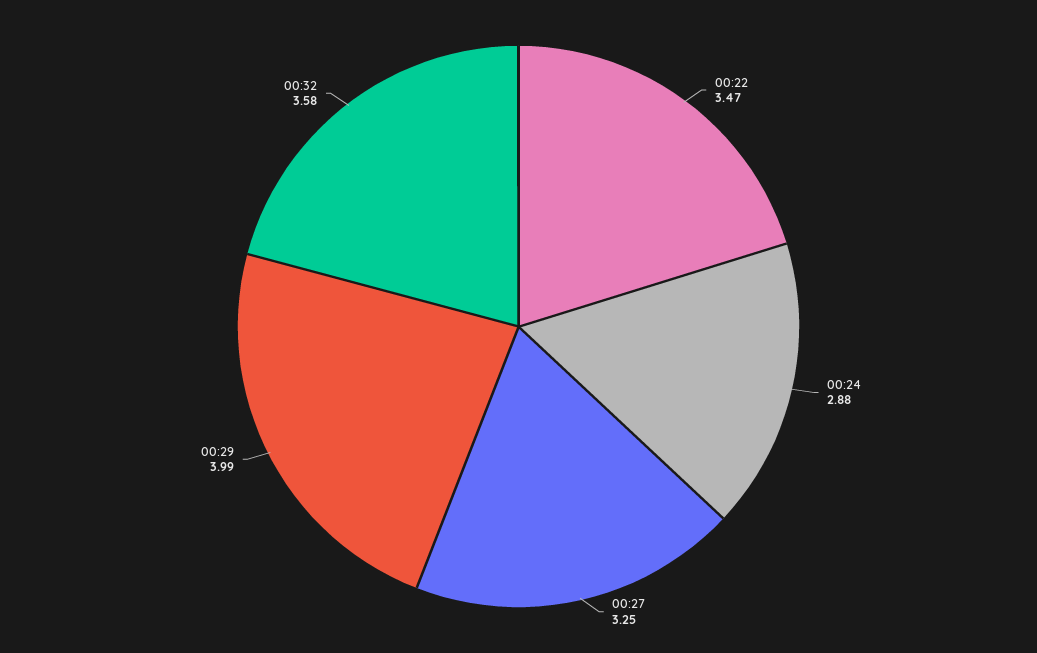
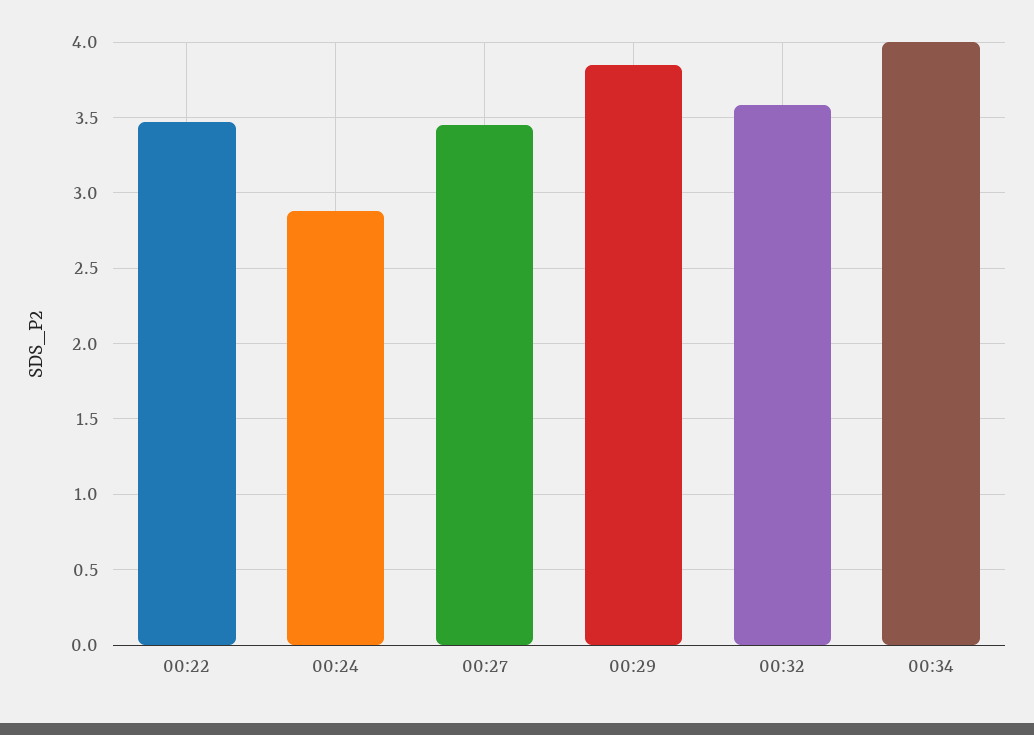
00:27: 3.25 -> 3.45
00:29: 3.99 -> 3.85
00:34: none -> 4

